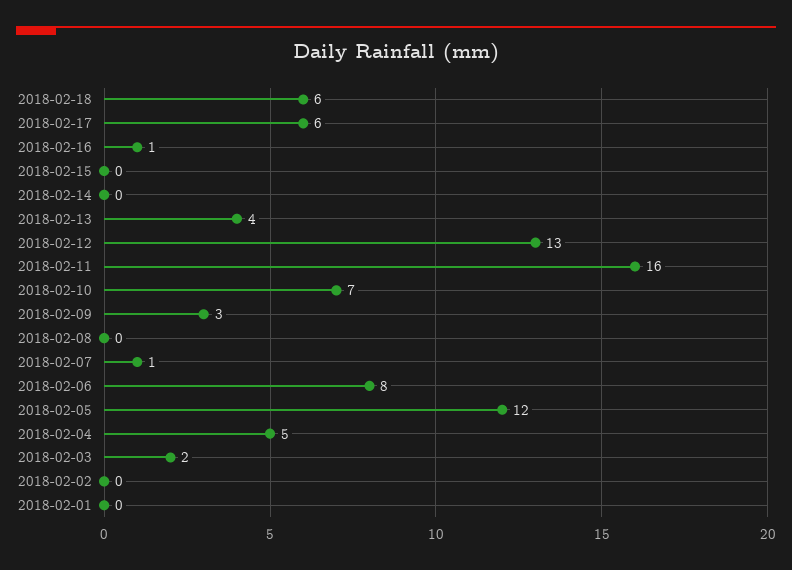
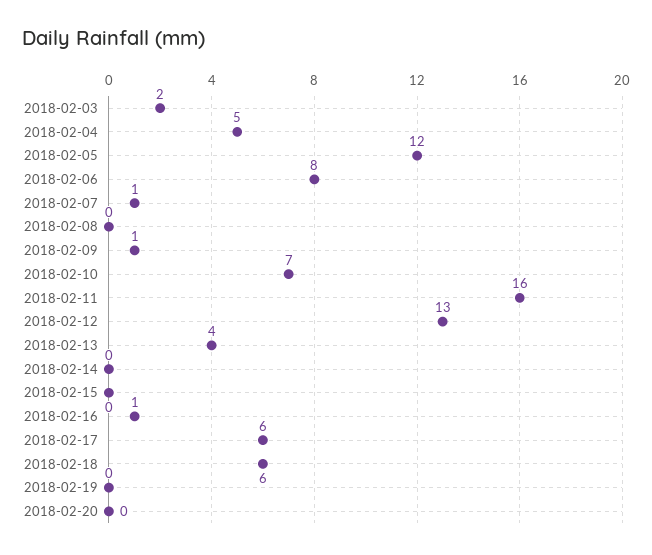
2018-02-09: 3 -> 1
2018-02-02: 0 -> none
2018-02-01: 0 -> none
2018-02-19: none -> 0
2018-02-20: none -> 0

